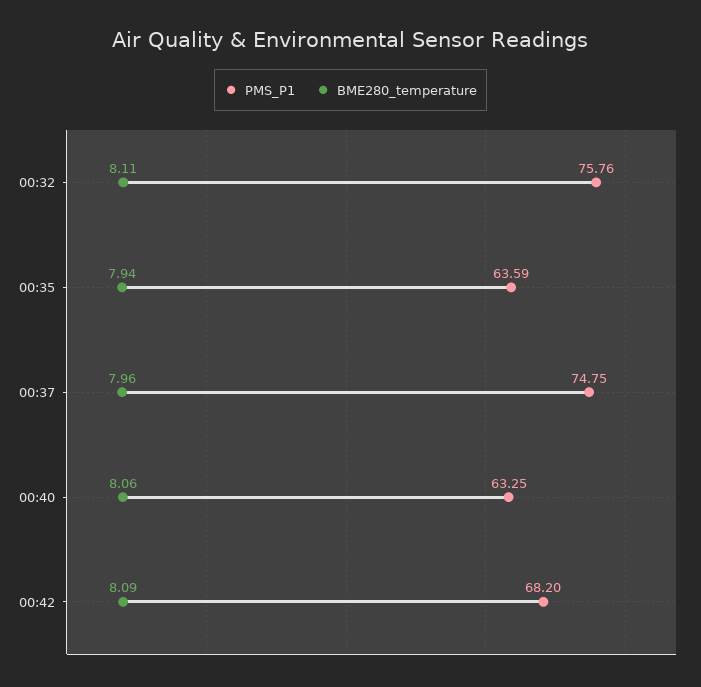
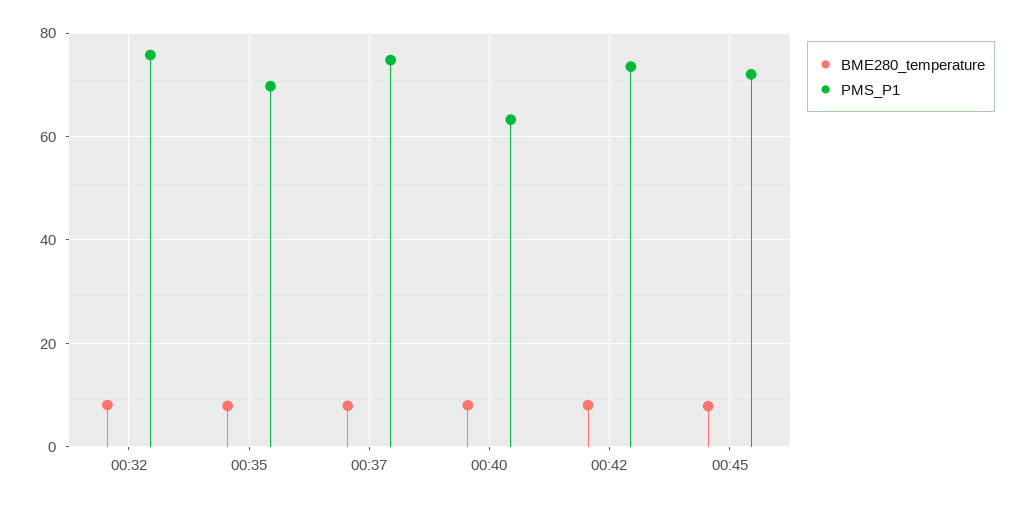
PMS_P1, 00:35: 63.59 -> 70
PMS_P1, 00:42: 68.2 -> 74
BME280_temperature, 00:45: none -> 8
PMS_P1, 00:45: none -> 72

